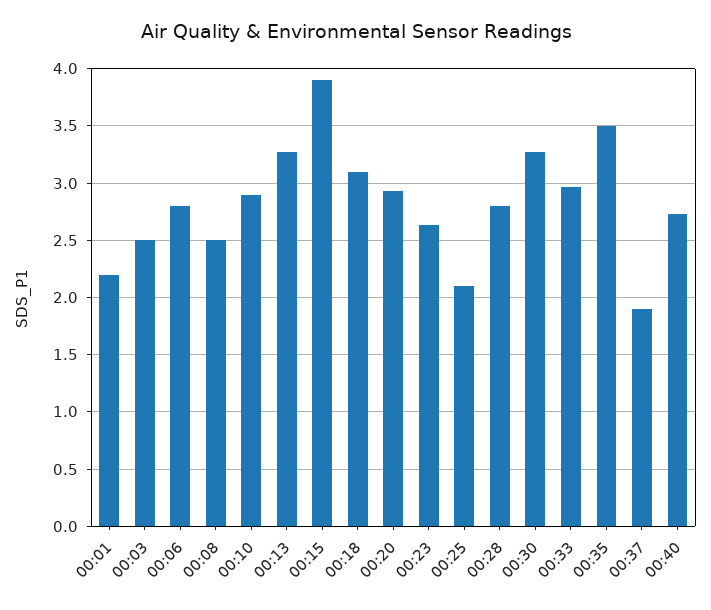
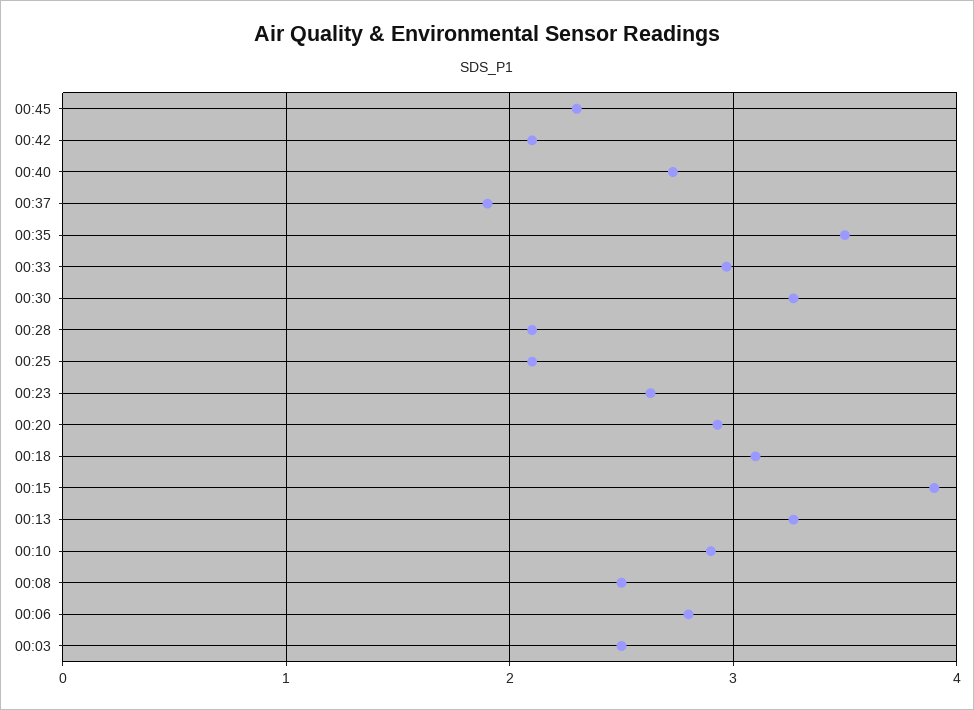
00:01: 2.2 -> none
00:28: 2.8 -> 2.1
00:45: none -> 2.3
00:42: none -> 2.1

